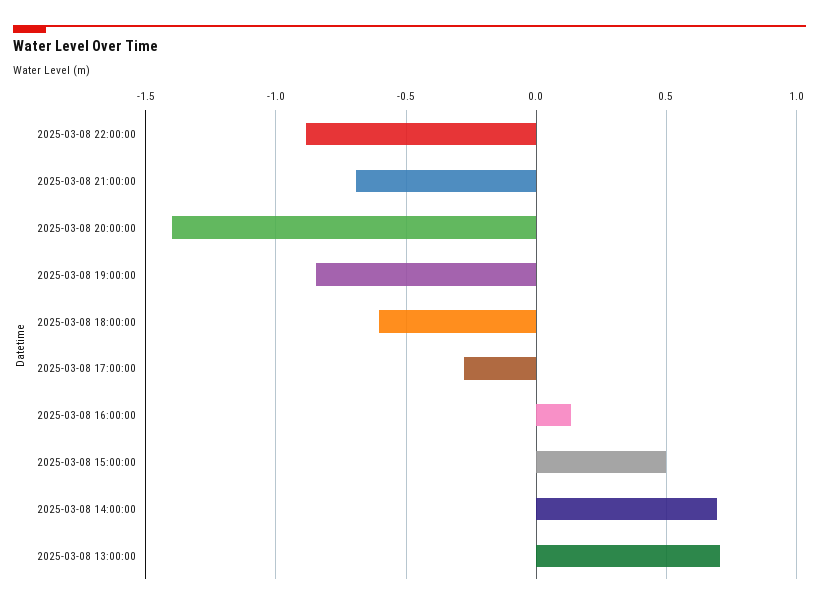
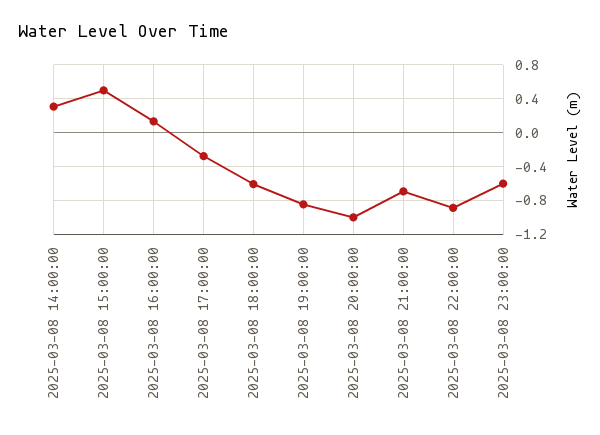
2025-03-08 20:00:00: -1.4 -> -1
2025-03-08 14:00:00: 0.7 -> 0.3
2025-03-08 13:00:00: 0.7 -> none
2025-03-08 23:00:00: none -> -0.6

